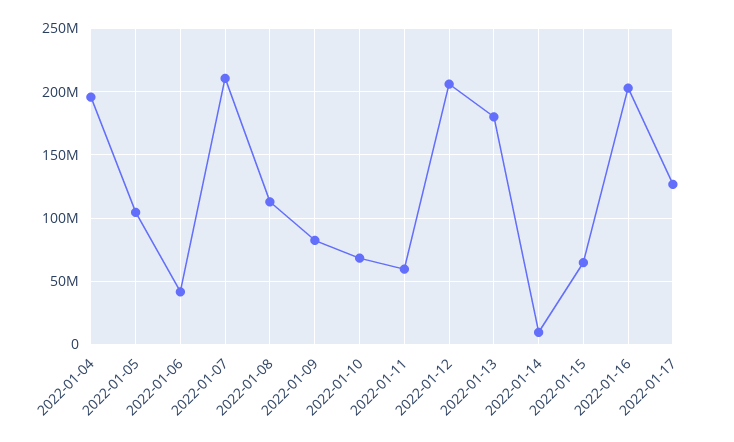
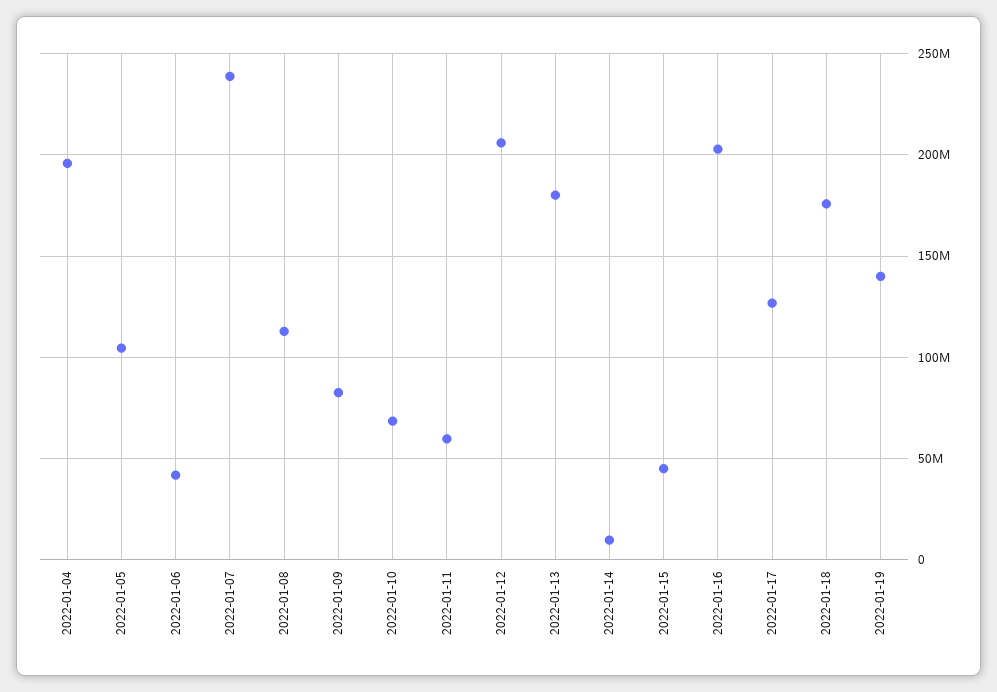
2022-01-07: 210000000 -> 240000000
2022-01-15: 65000000 -> 45000000
2022-01-18: none -> 175000000
2022-01-19: none -> 140000000

